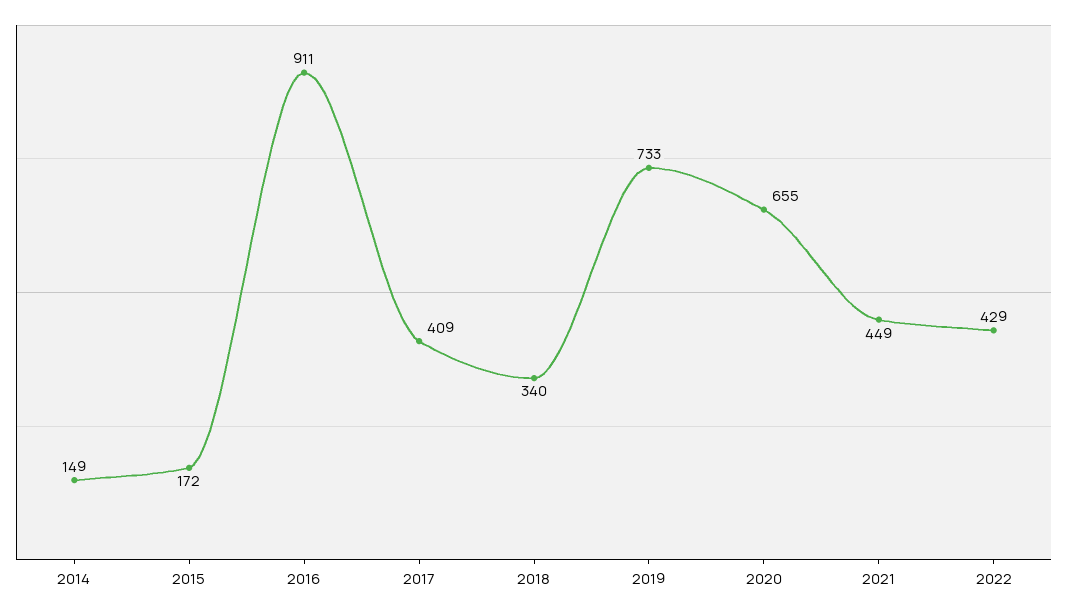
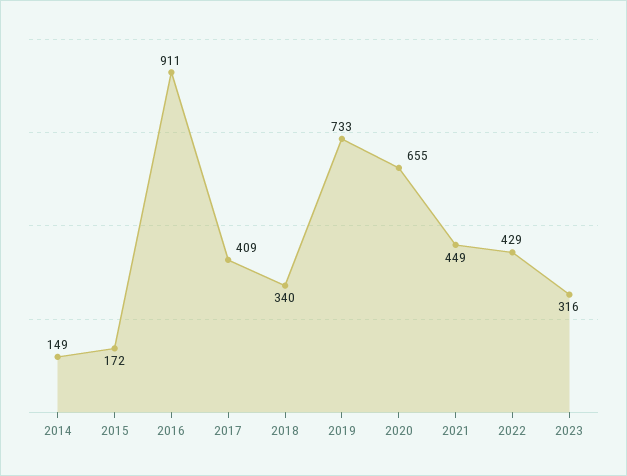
2023: none -> 316

